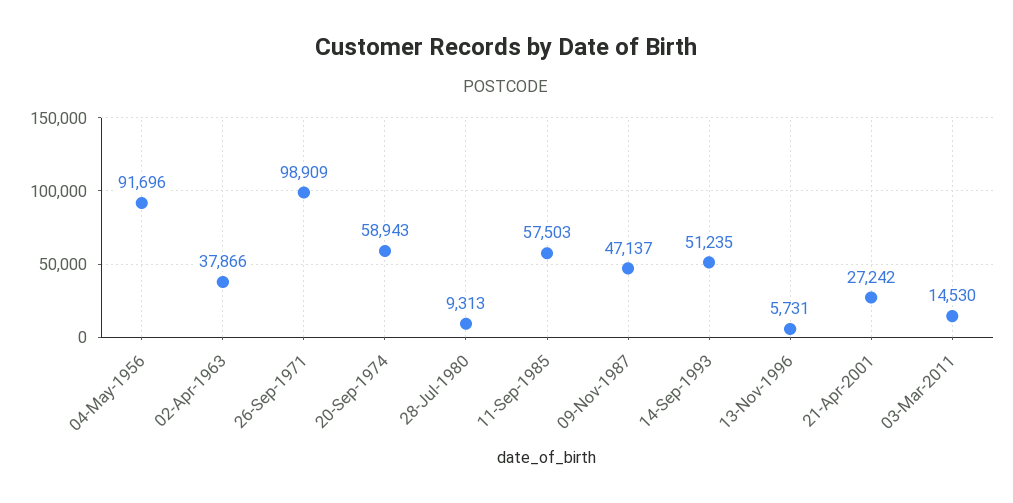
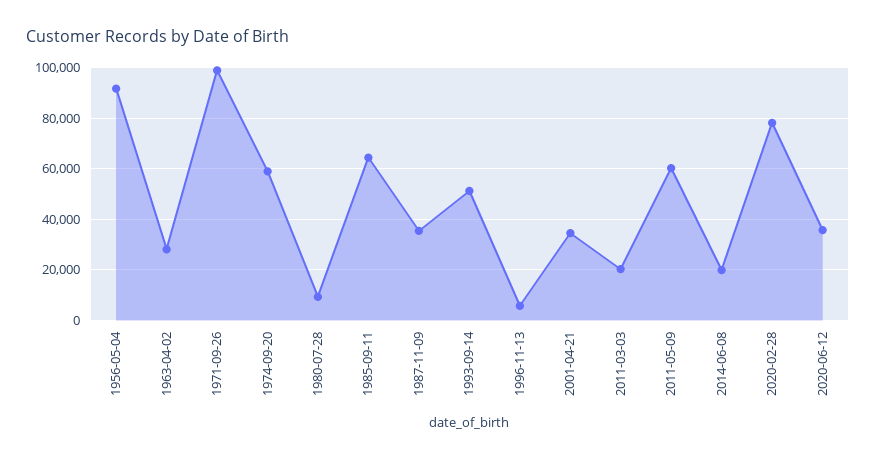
02-Apr-1963: 37866 -> 27500
11-Sep-1985: 57503 -> 65000
09-Nov-1987: 47137 -> 35000
21-Apr-2001: 27242 -> 35000
03-Mar-2011: 14530 -> 20000
2011-05-09: none -> 60000
2014-06-08: none -> 20000
2020-02-28: none -> 77500
2020-06-12: none -> 35000

